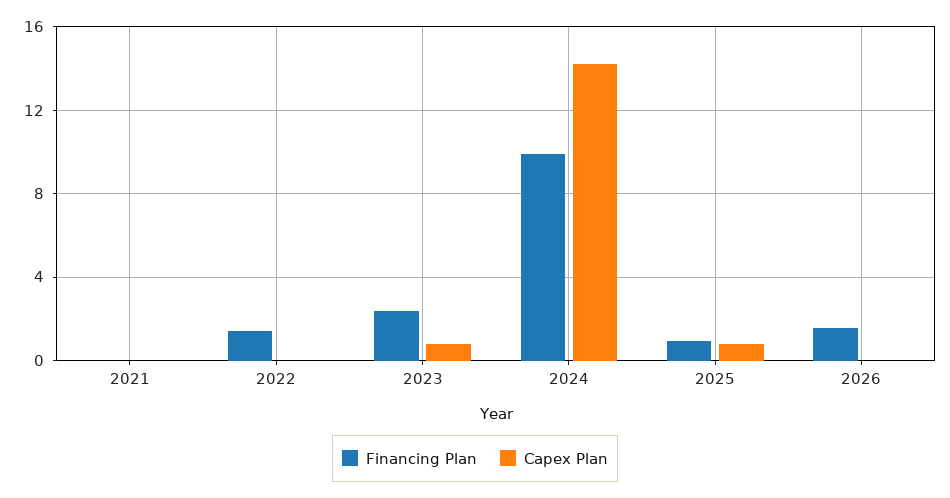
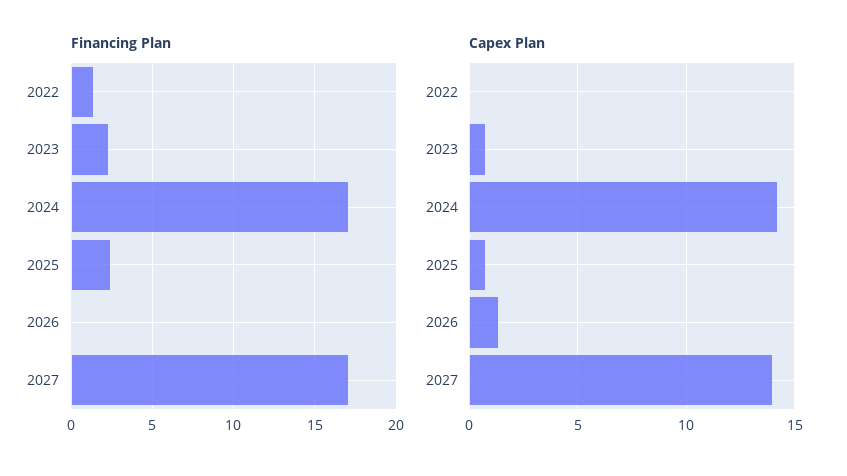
Financing Plan, 2021: 0 -> none
Capex Plan, 2021: 0 -> none
Financing Plan, 2024: 10 -> 17
Financing Plan, 2025: 1 -> 2.5
Financing Plan, 2026: 1.5 -> 0
Capex Plan, 2026: 0 -> 1.5
Financing Plan, 2027: none -> 17
Capex Plan, 2027: none -> 14

